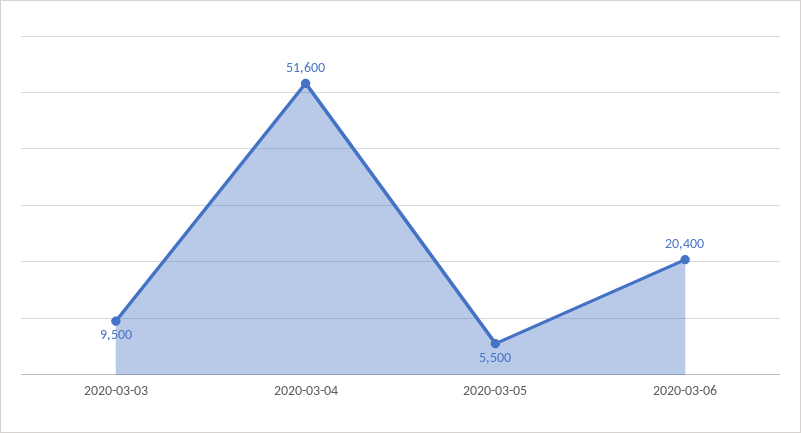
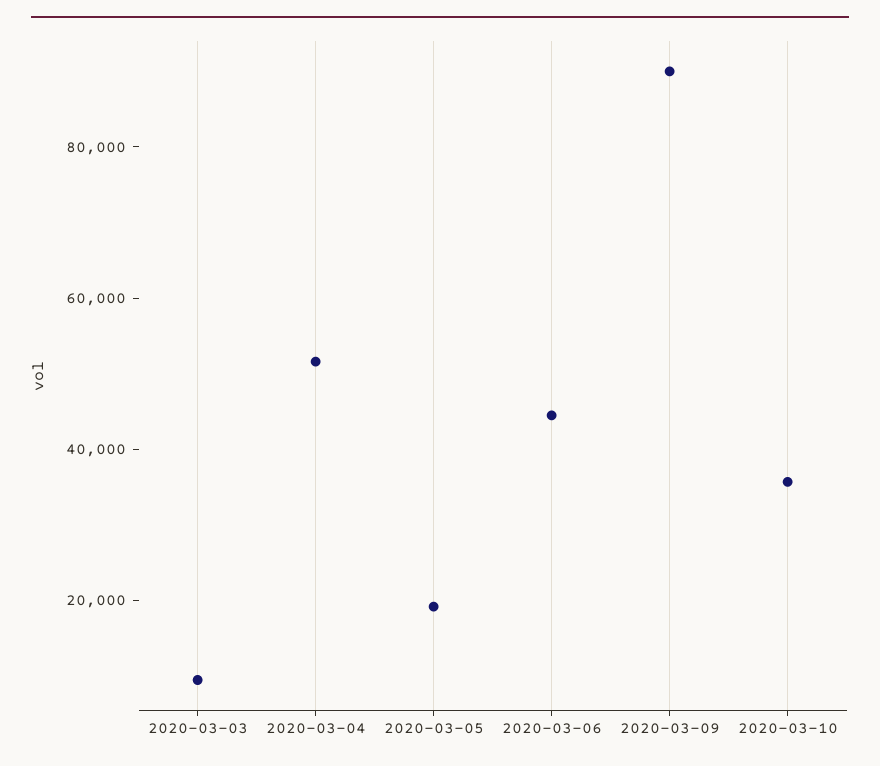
2020-03-05: 5500 -> 20000
2020-03-06: 20400 -> 45000
2020-03-09: none -> 90000
2020-03-10: none -> 35000

